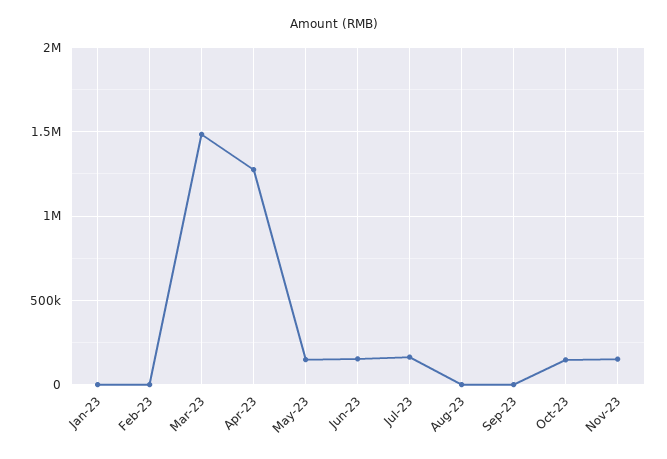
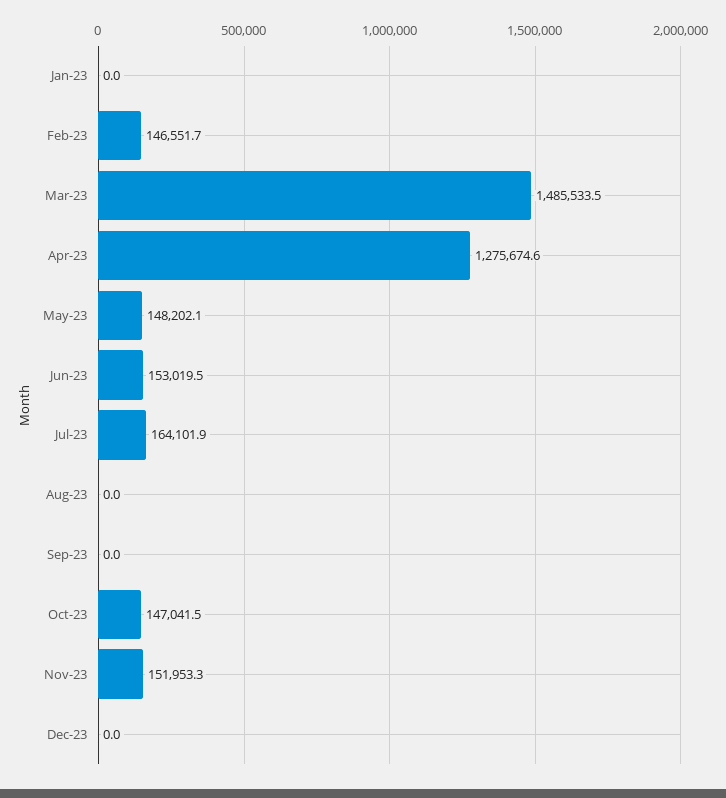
Feb-23: 0 -> 146551.7
Dec-23: none -> 0

